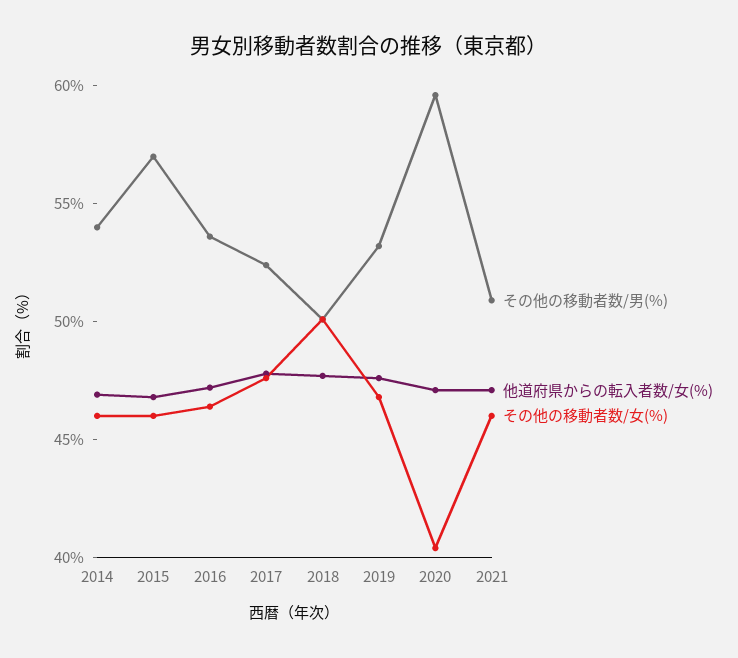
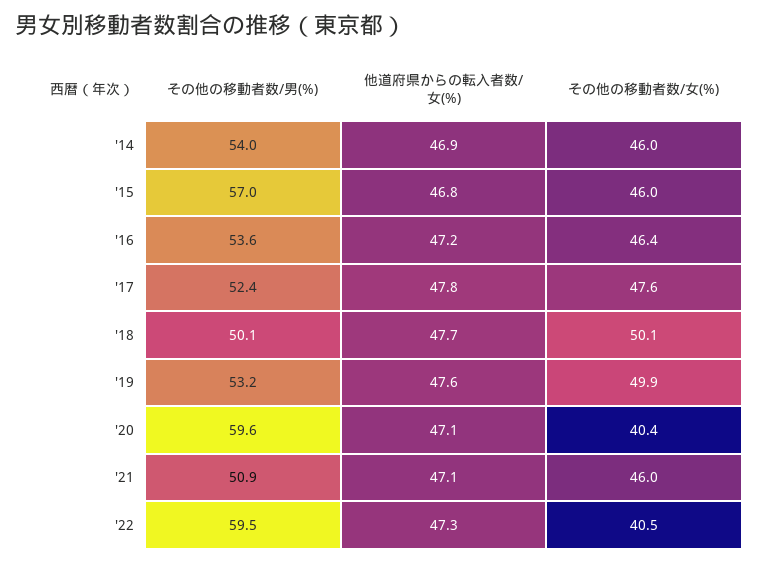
その他の移動者数/女(%), 2019: 47 -> 49.9
その他の移動者数/男(%), '22: none -> 59.5
他道府県からの転入者数/女(%), '22: none -> 47.3
その他の移動者数/女(%), '22: none -> 40.5

